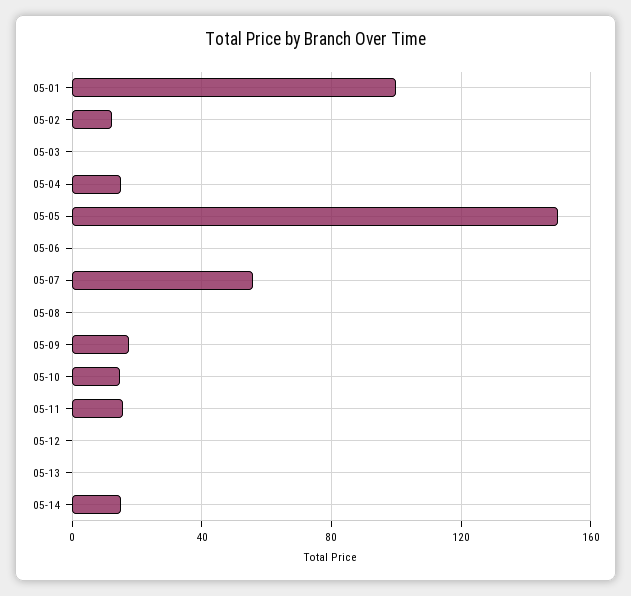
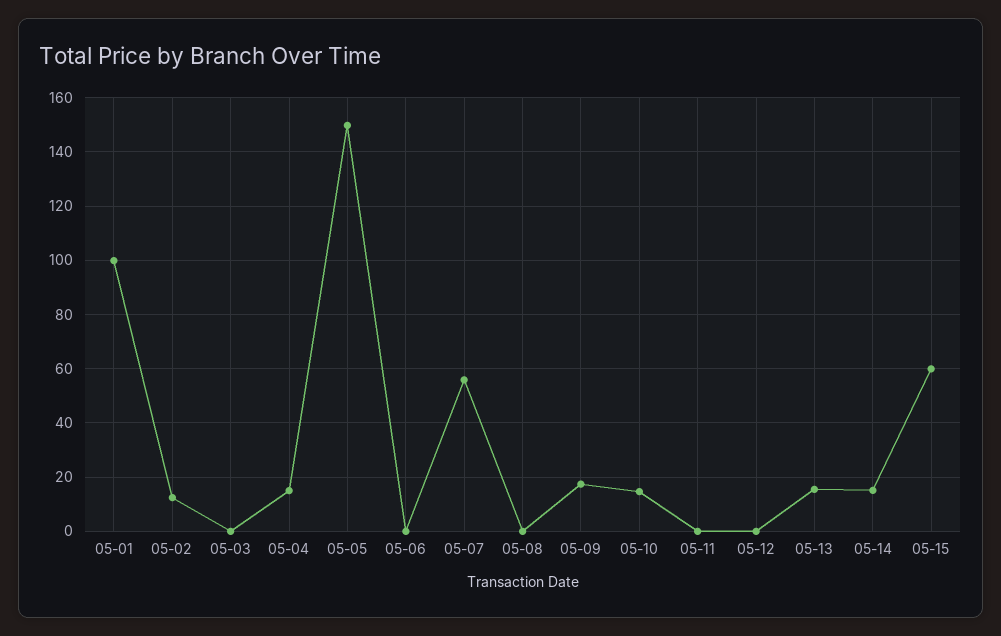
05-11: 15 -> 0
05-13: 0 -> 15
05-15: none -> 60

